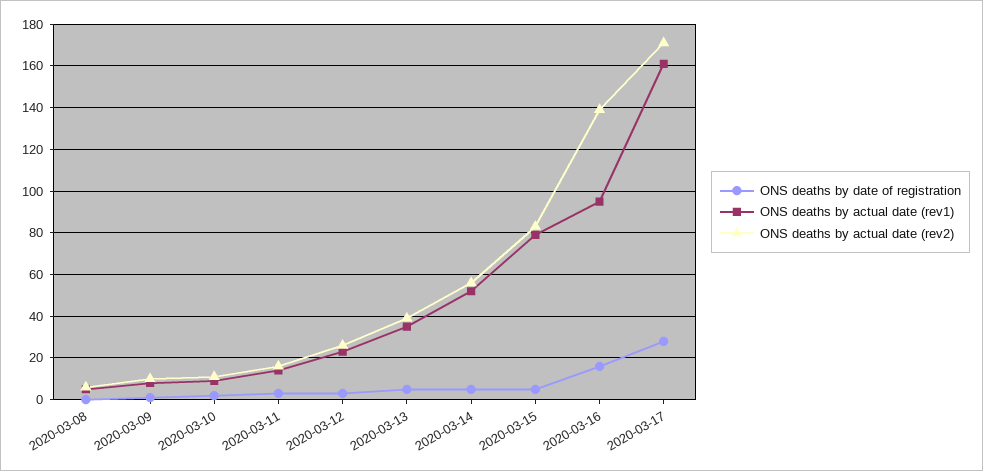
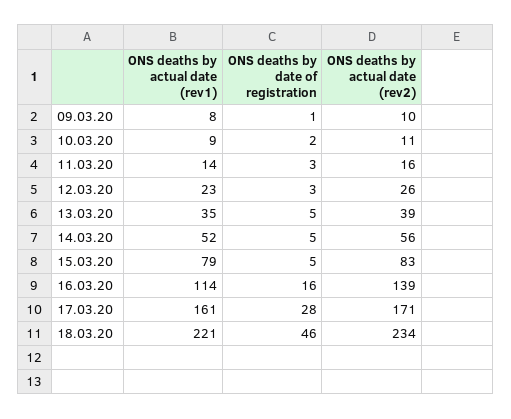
ONS deaths by date of registration, 2020-03-08: 0 -> none
ONS deaths by actual date (rev1), 2020-03-08: 5 -> none
ONS deaths by actual date (rev2), 2020-03-08: 5 -> none
ONS deaths by actual date (rev1), 2020-03-16: 95 -> 114
ONS deaths by actual date (rev1), 18.03.20: none -> 221
ONS deaths by date of registration, 18.03.20: none -> 46
ONS deaths by actual date (rev2), 18.03.20: none -> 234

